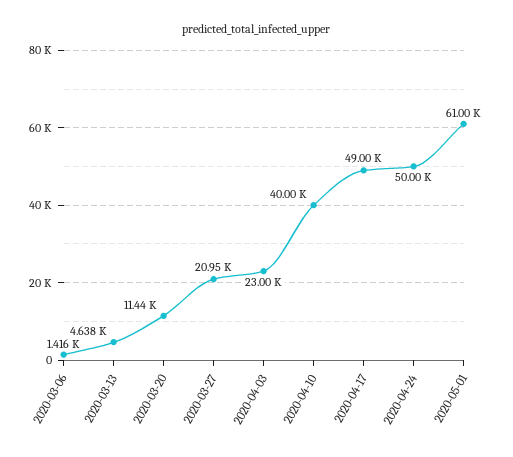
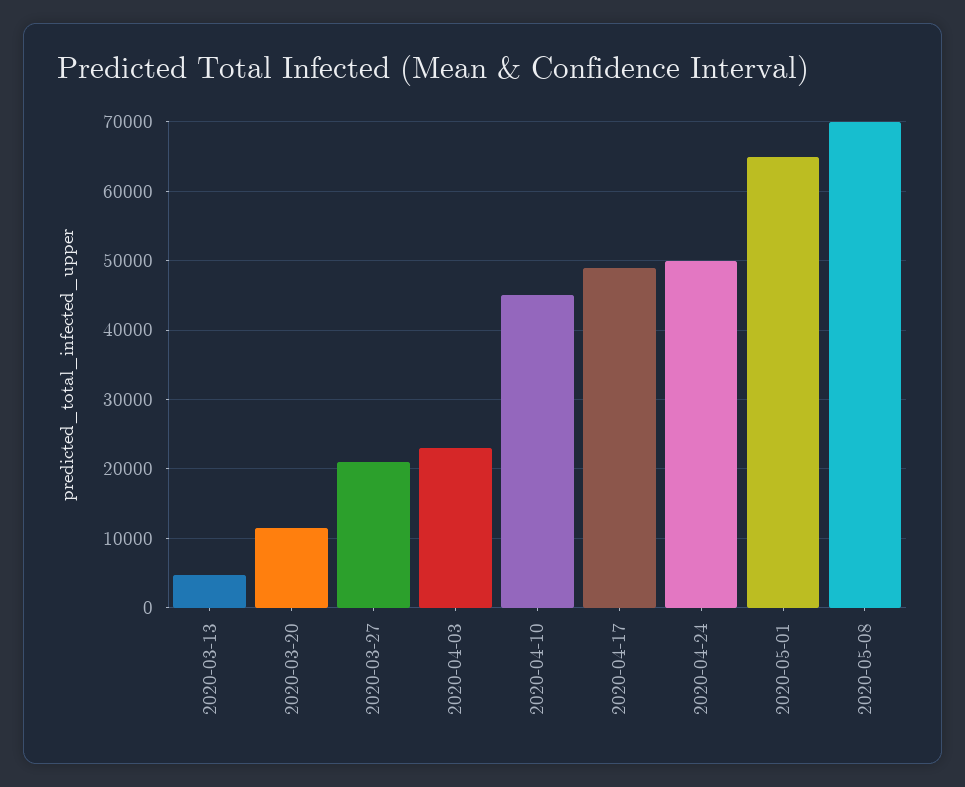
2020-03-06: 1416 -> none
2020-04-10: 40000 -> 45000
2020-05-01: 61000 -> 65000
2020-05-08: none -> 70000

